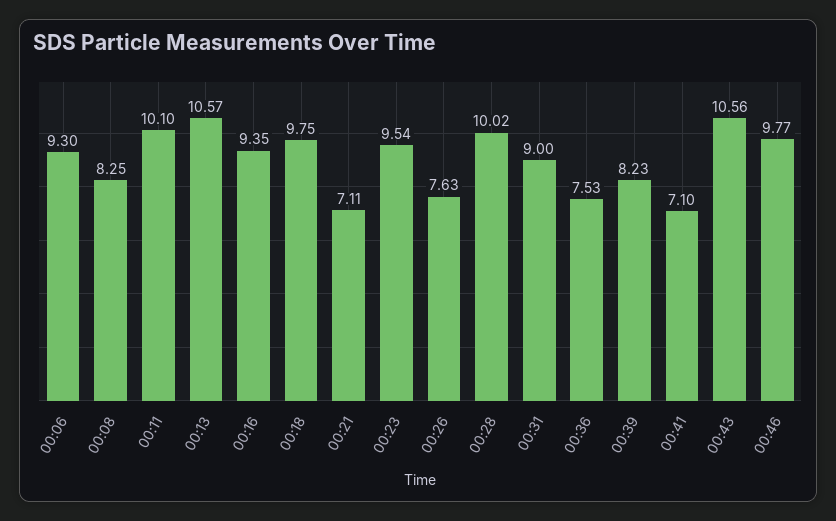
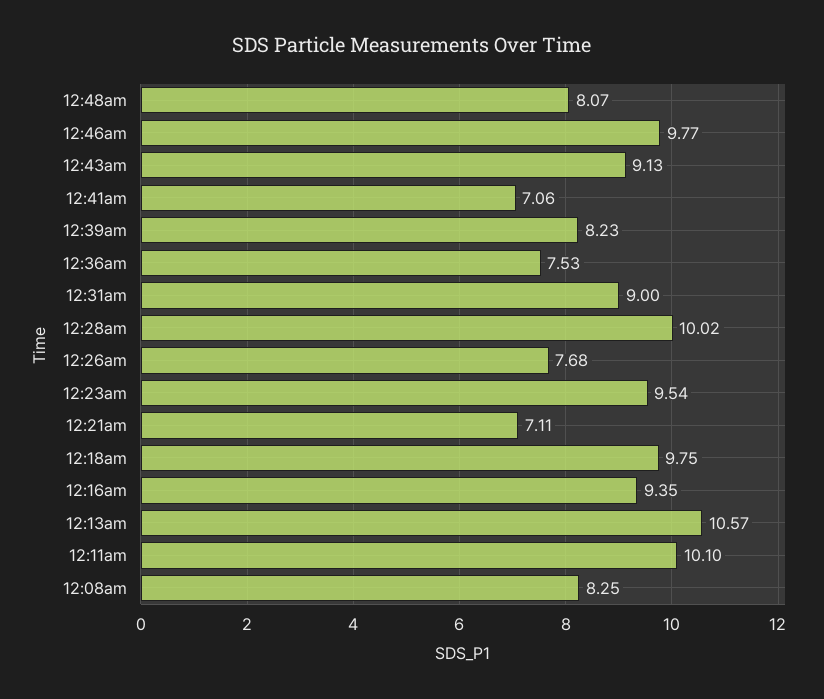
00:06: 9.3 -> none
00:26: 7.63 -> 7.68
00:41: 7.1 -> 7.06
00:43: 10.56 -> 9.13
12:48am: none -> 8.07

